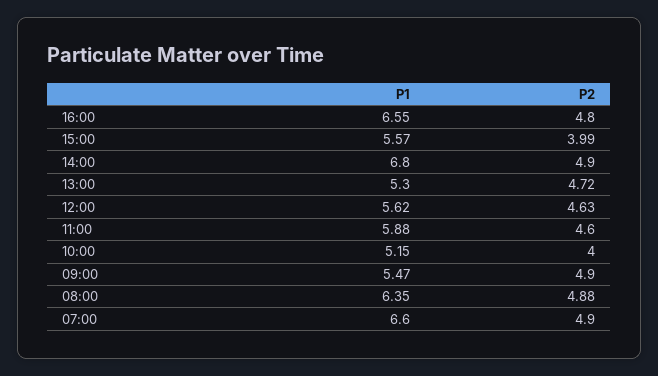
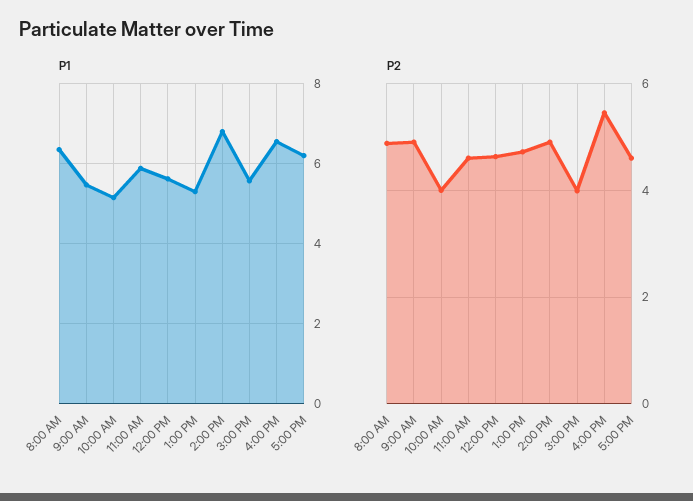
P2, 16:00: 4.8 -> 5.4
P1, 07:00: 6.6 -> none
P2, 07:00: 4.9 -> none
P1, 5:00 PM: none -> 6.2
P2, 5:00 PM: none -> 4.6

